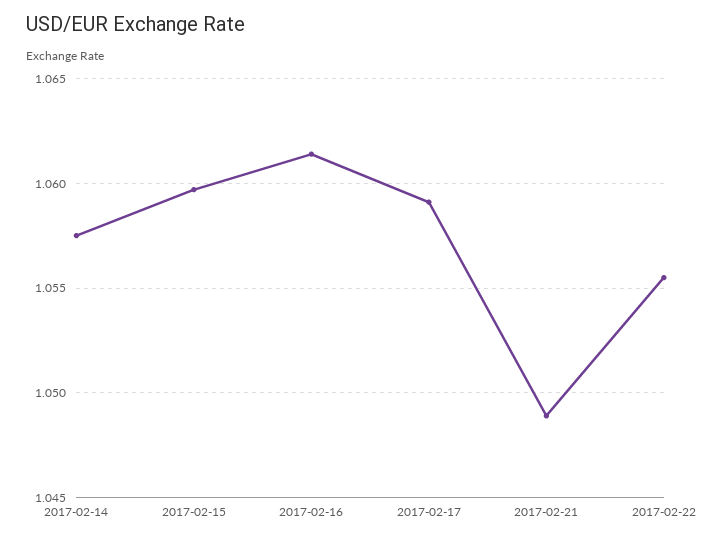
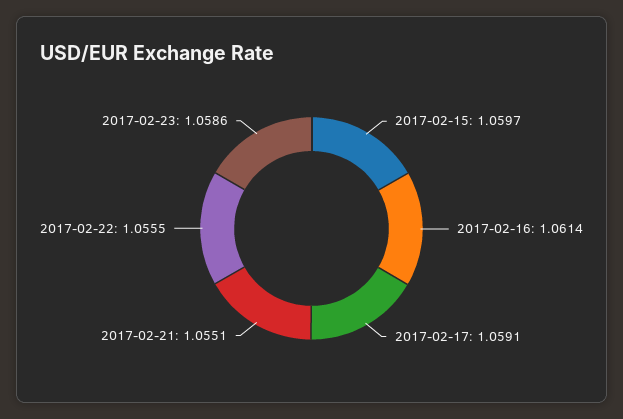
2017-02-14: 1.0575 -> none
2017-02-21: 1.049 -> 1.0551
2017-02-23: none -> 1.0586

